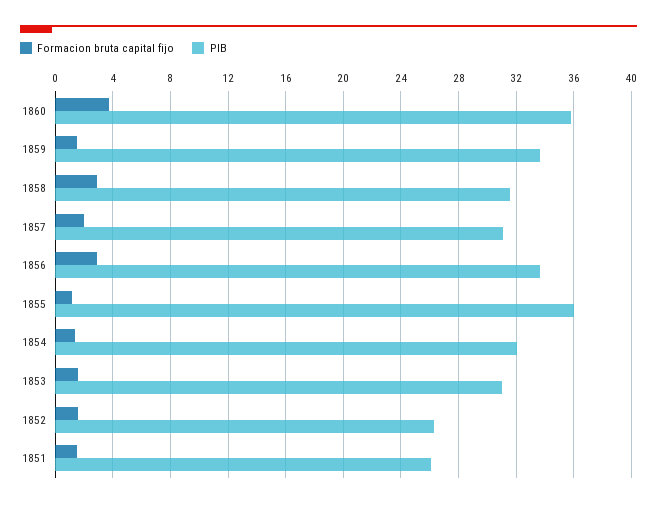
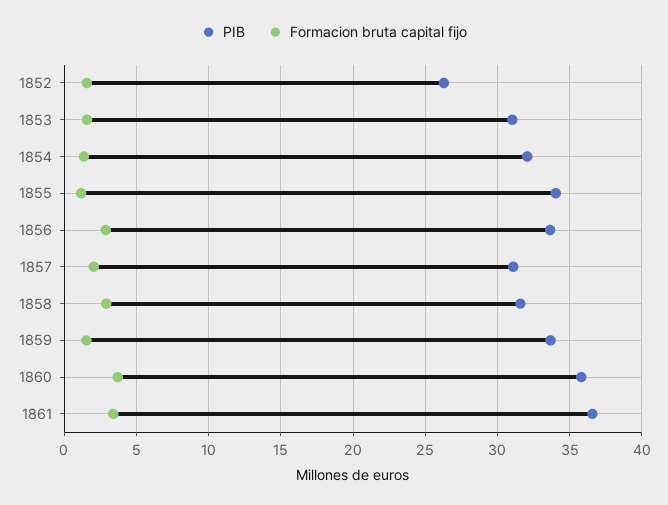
PIB, 1855: 36 -> 34
Formacion bruta capital fijo, 1851: 1.5 -> none
PIB, 1851: 26 -> none
PIB, 1861: none -> 36.5
Formacion bruta capital fijo, 1861: none -> 3.5

